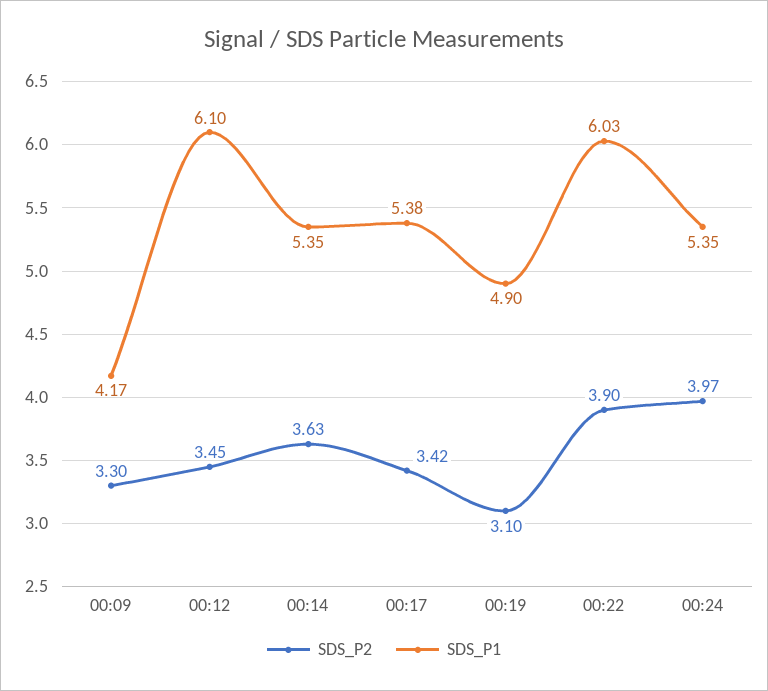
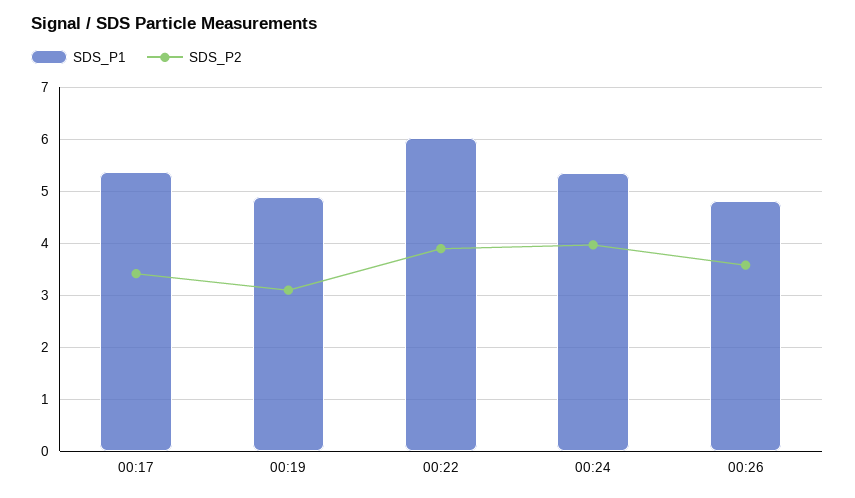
SDS_P2, 00:09: 3.3 -> none
SDS_P1, 00:09: 4.17 -> none
SDS_P2, 00:12: 3.45 -> none
SDS_P1, 00:12: 6.1 -> none
SDS_P2, 00:14: 3.63 -> none
SDS_P1, 00:14: 5.35 -> none
SDS_P1, 00:26: none -> 4.8
SDS_P2, 00:26: none -> 3.6

